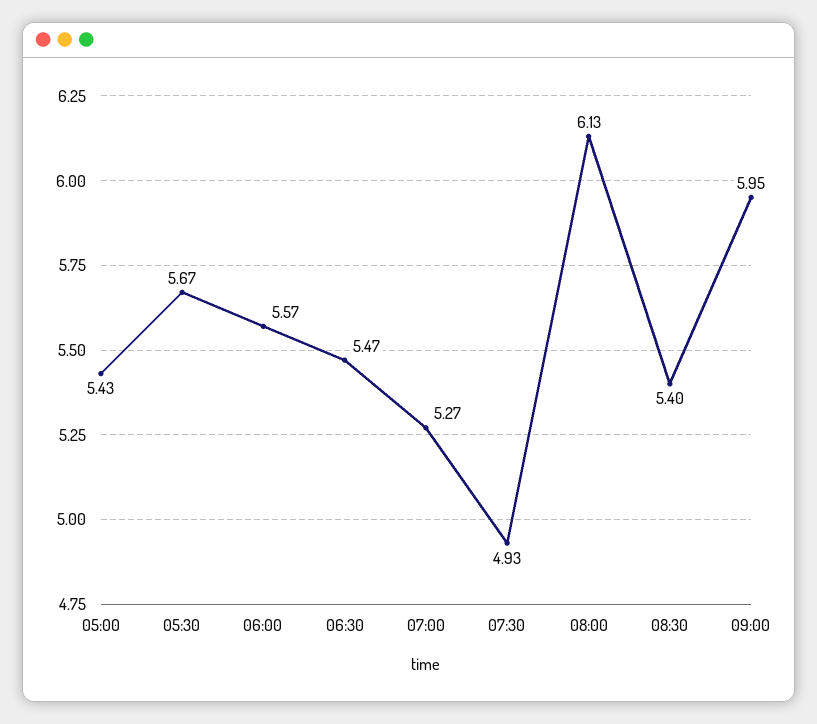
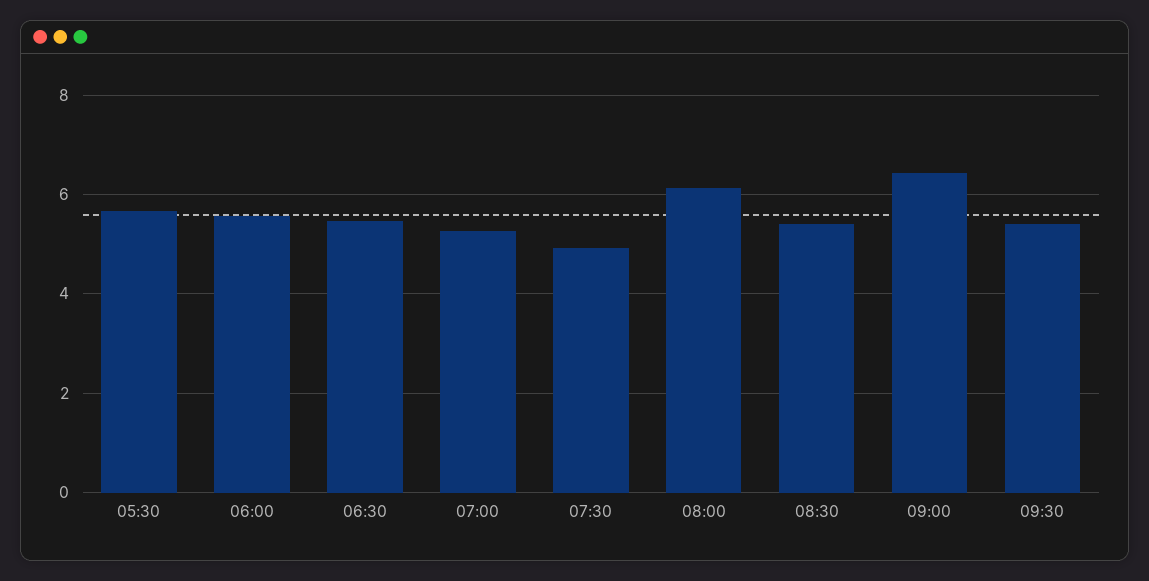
05:00: 5.43 -> none
09:00: 5.95 -> 6.4
09:30: none -> 5.4

